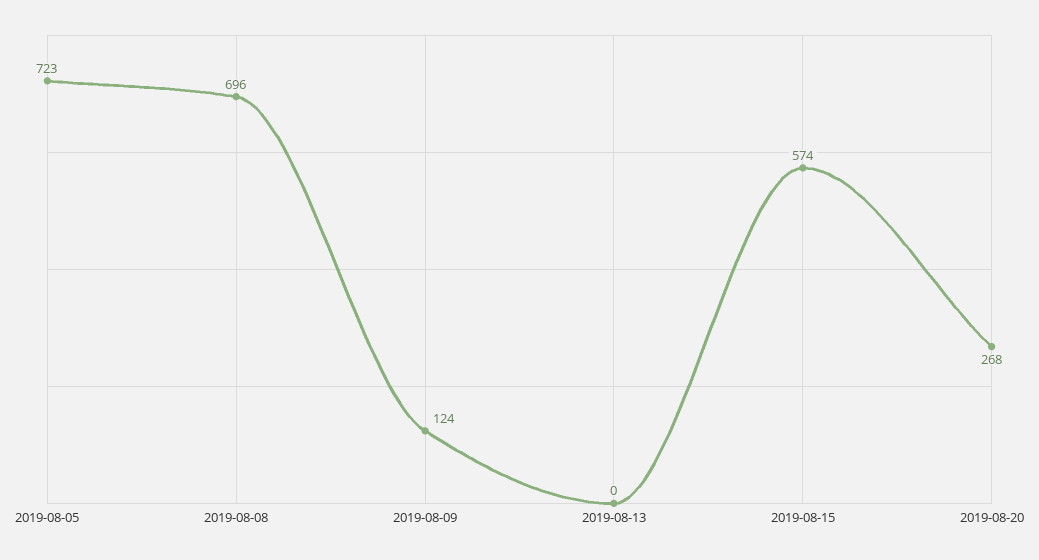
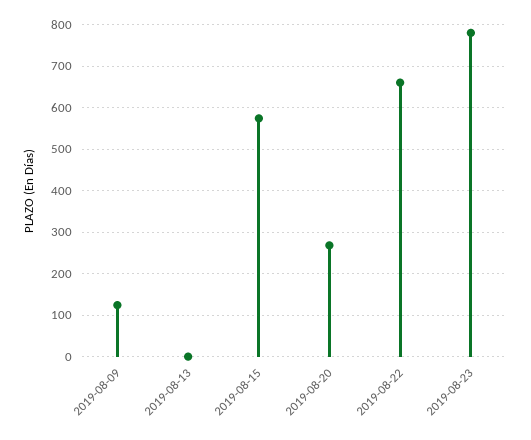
2019-08-05: 723 -> none
2019-08-08: 696 -> none
2019-08-22: none -> 660
2019-08-23: none -> 780

